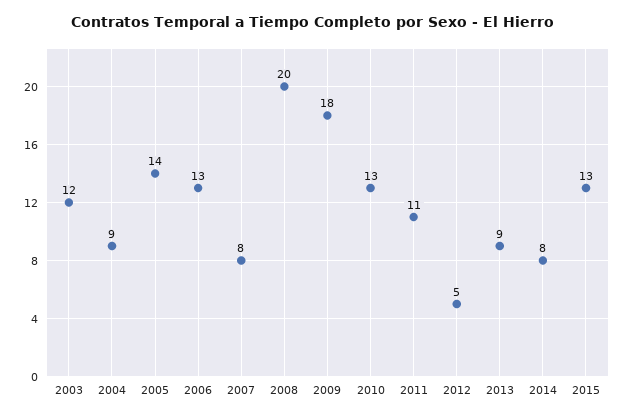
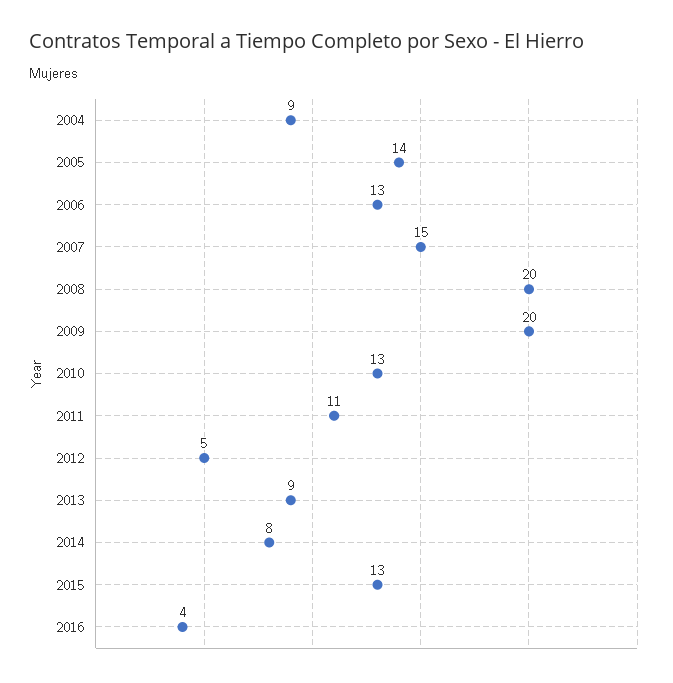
2003: 12 -> none
2007: 8 -> 15
2009: 18 -> 20
2016: none -> 4

